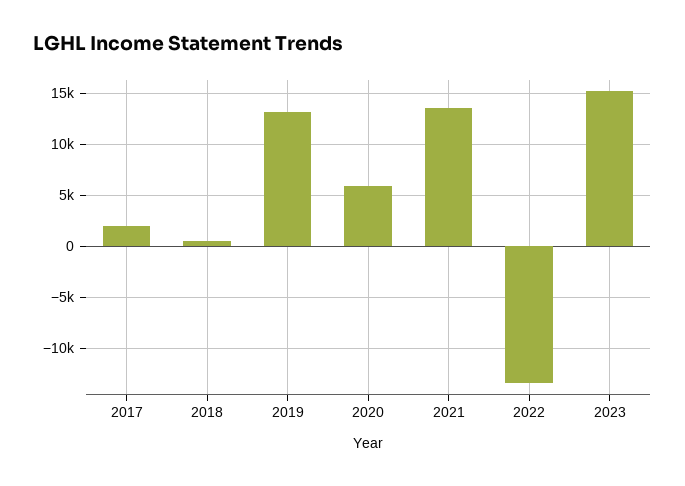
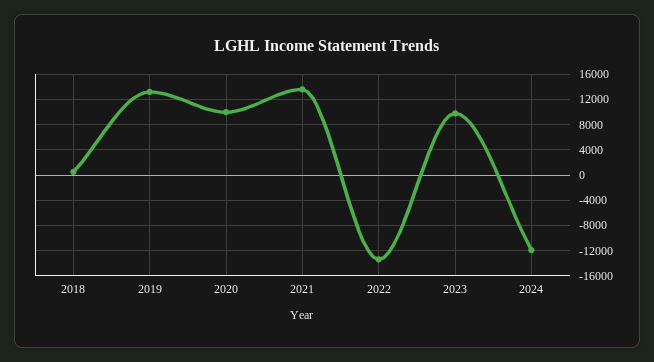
2017: 2000 -> none
2020: 6000 -> 10000
2023: 15000 -> 10000
2024: none -> -12000

